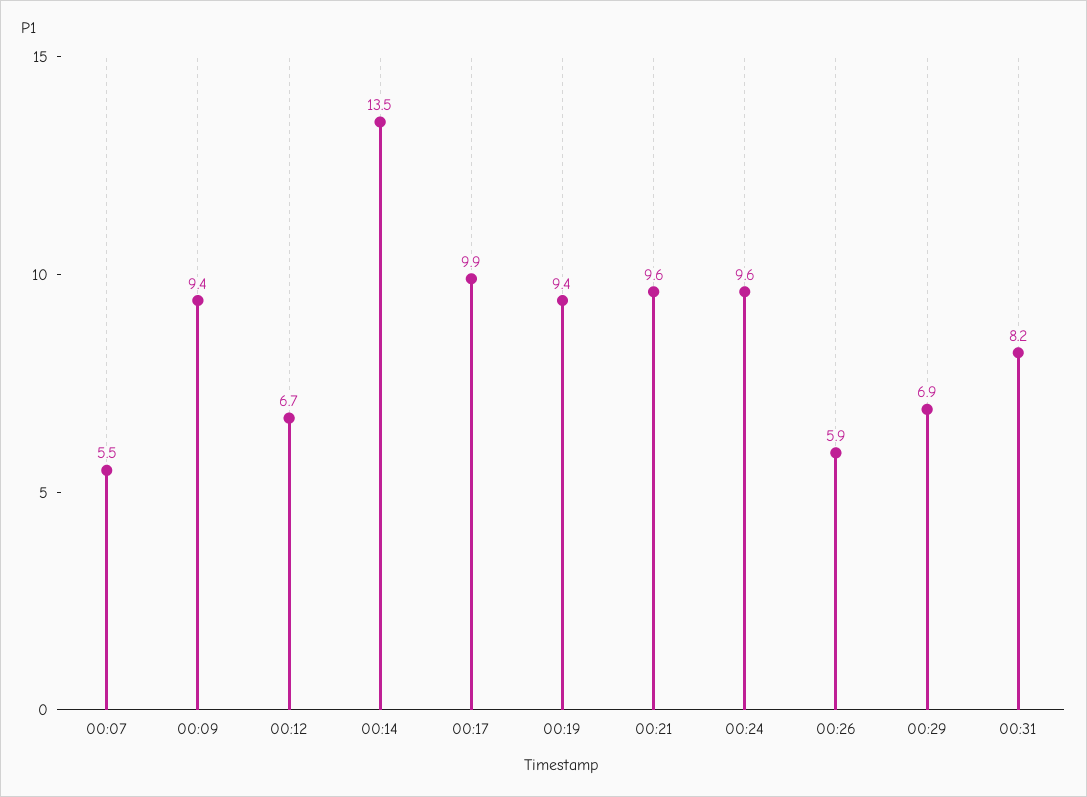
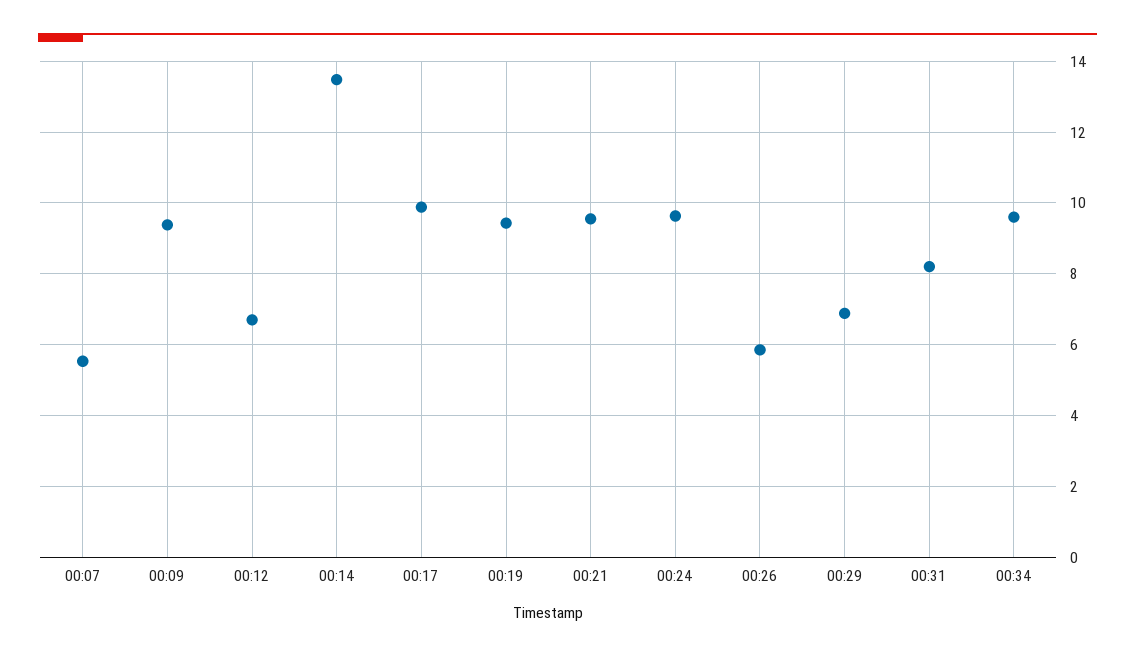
00:34: none -> 9.6

